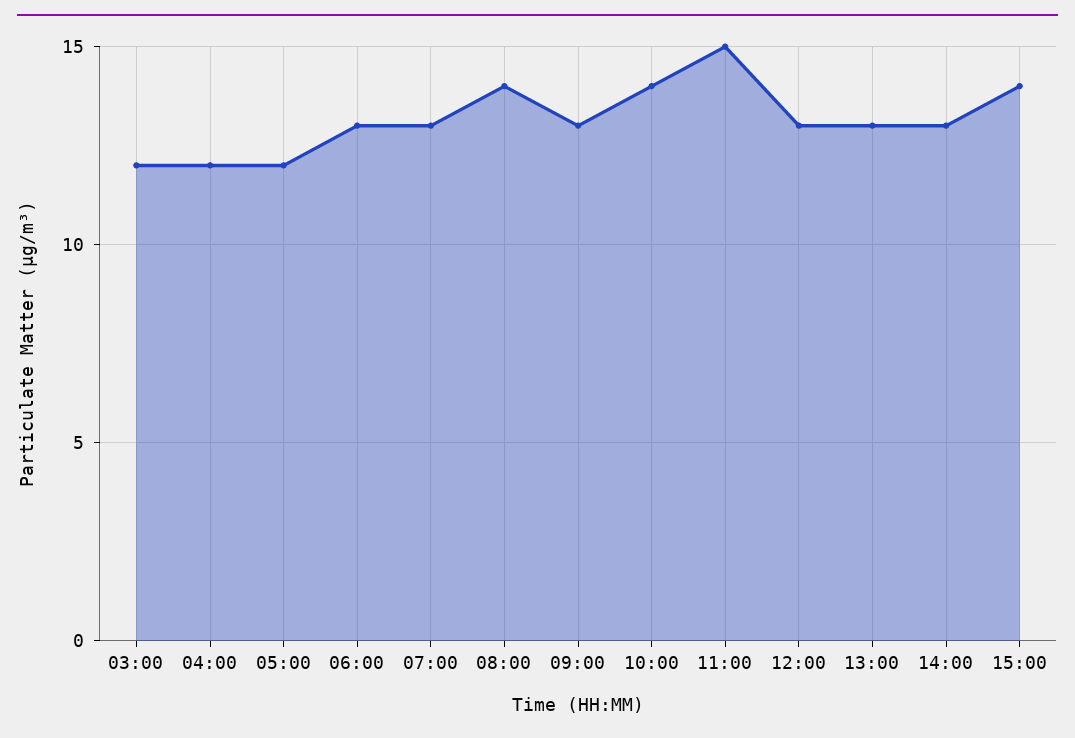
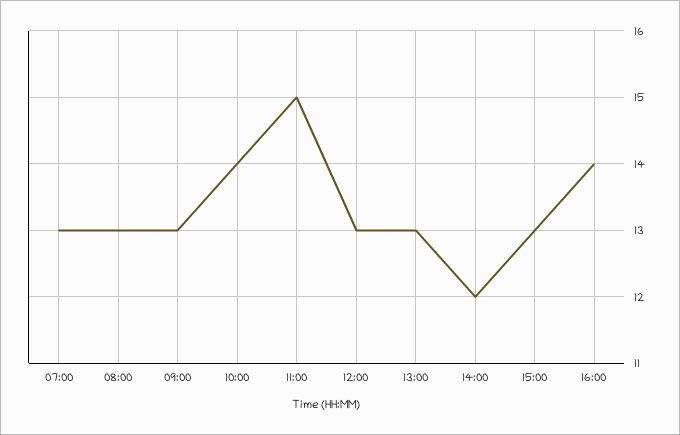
03:00: 12 -> none
04:00: 12 -> none
05:00: 12 -> none
06:00: 13 -> none
08:00: 14 -> 13
14:00: 13 -> 12
15:00: 14 -> 13
16:00: none -> 14

